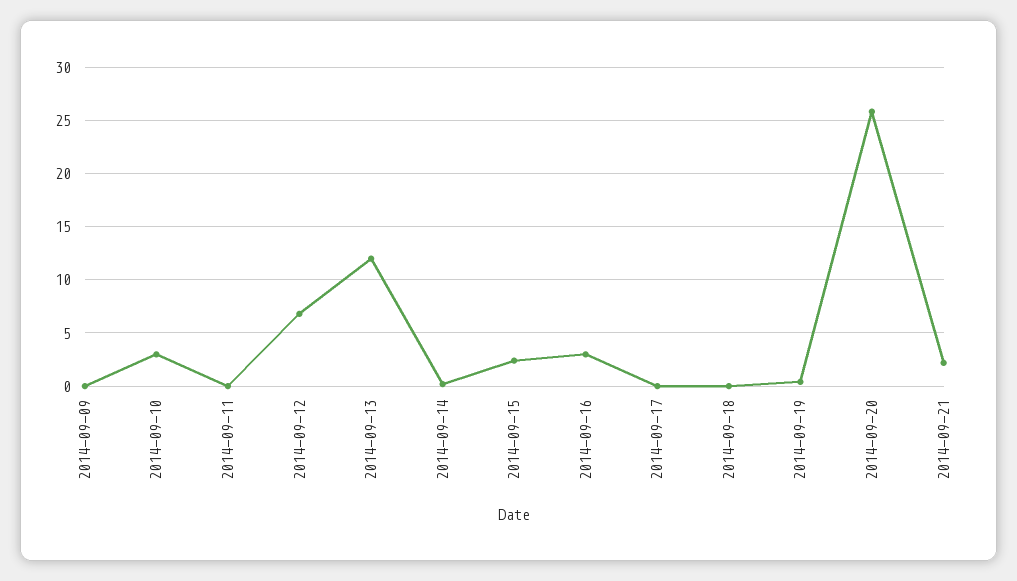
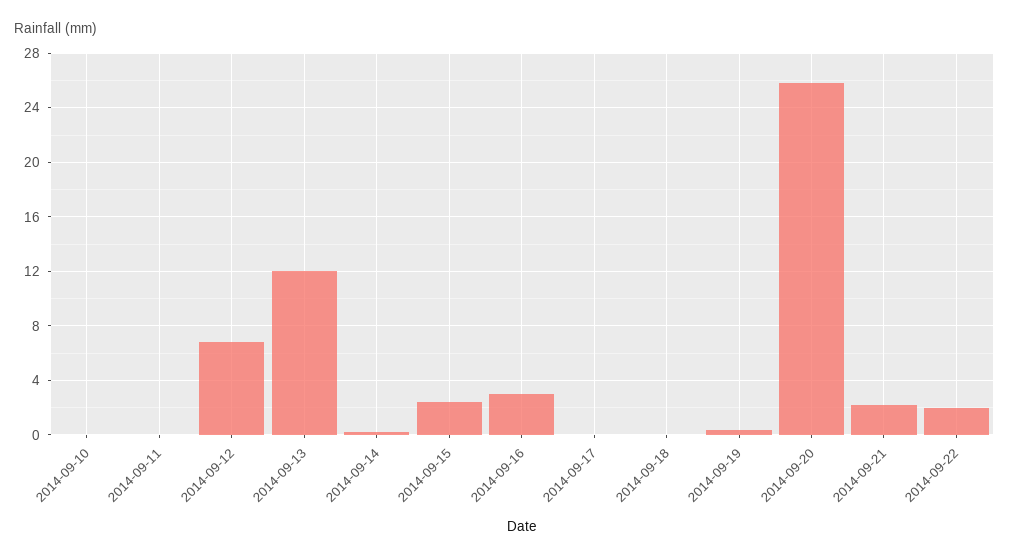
2014-09-09: 0 -> none
2014-09-10: 3 -> 0
2014-09-22: none -> 2

